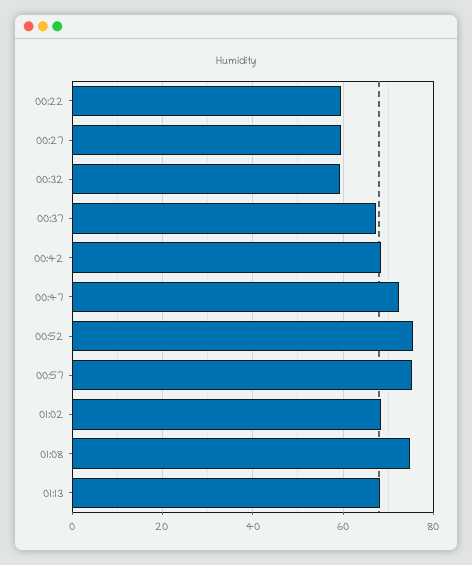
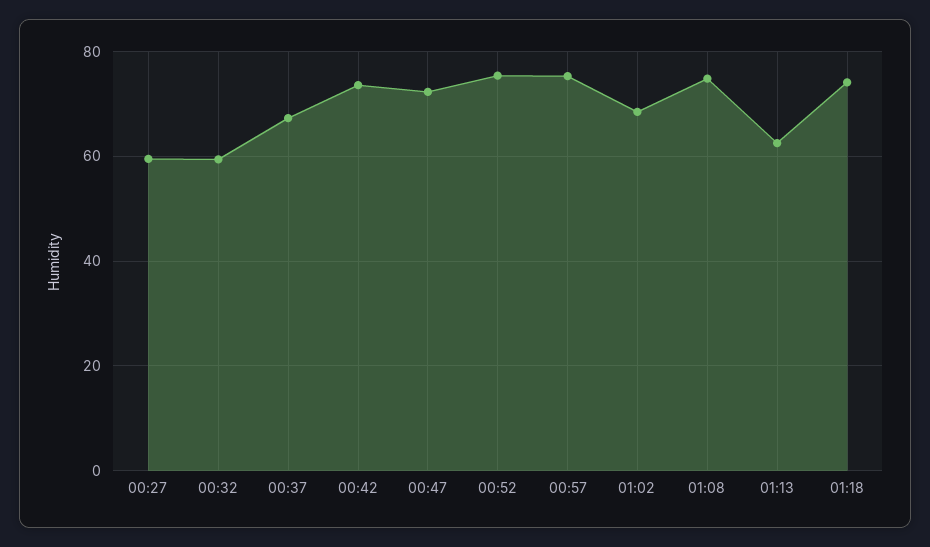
00:22: 60 -> none
00:42: 68 -> 74
01:13: 68 -> 62
01:18: none -> 74

